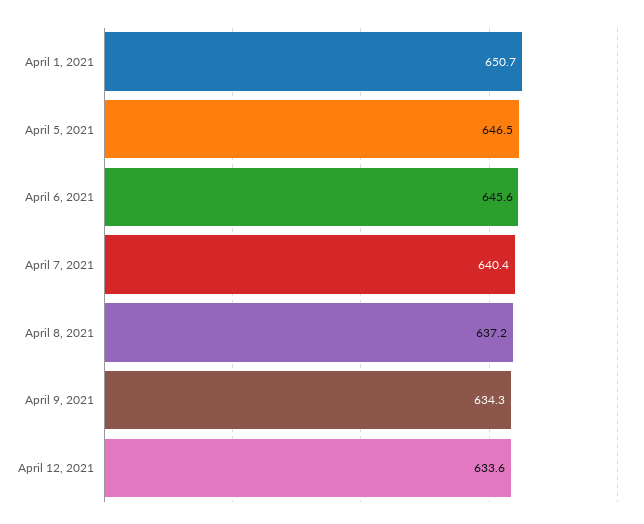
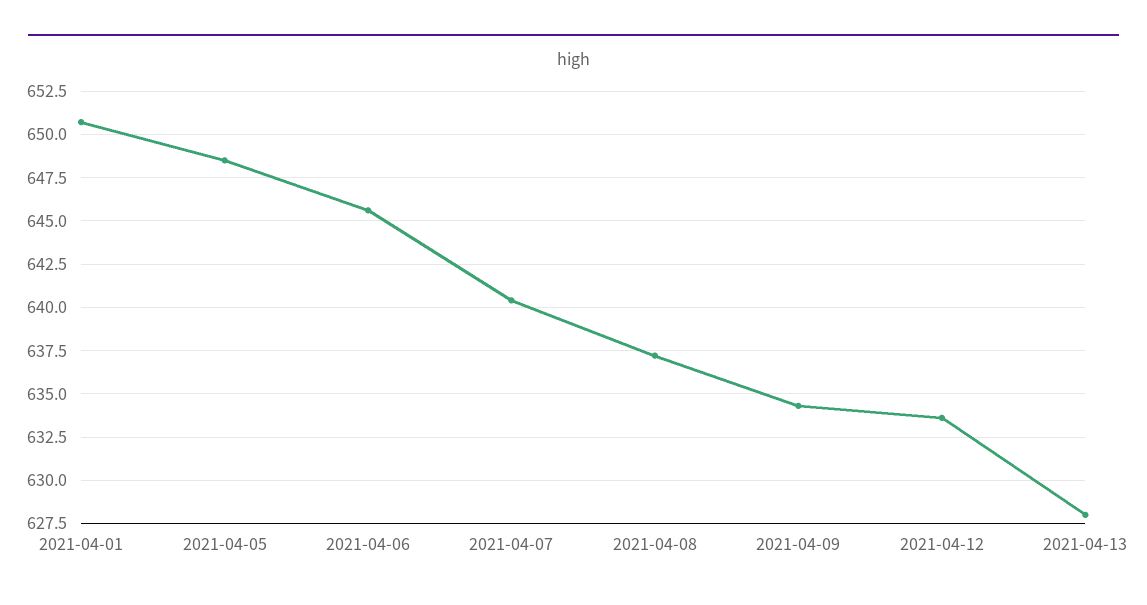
April 5, 2021: 646.5 -> 648.5
2021-04-13: none -> 628

